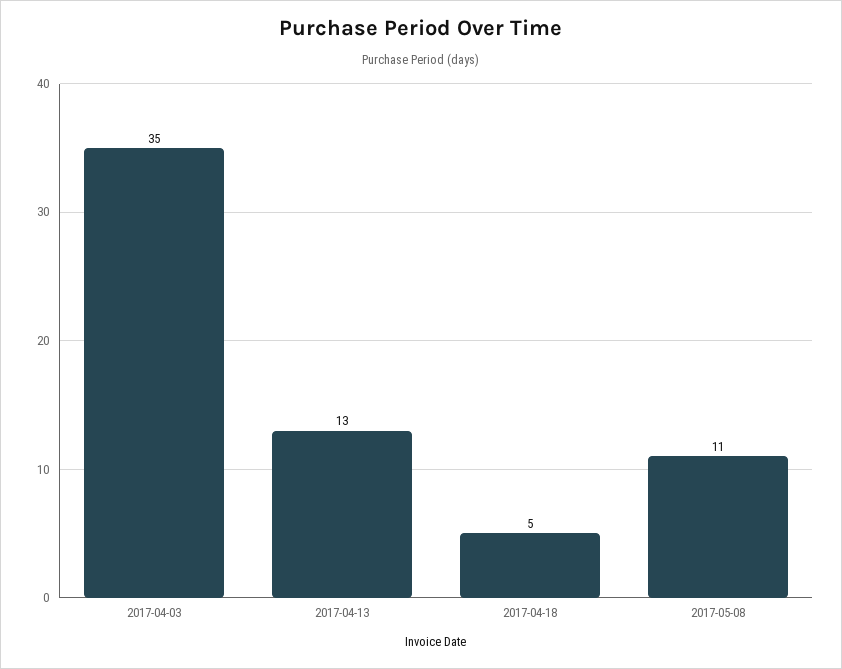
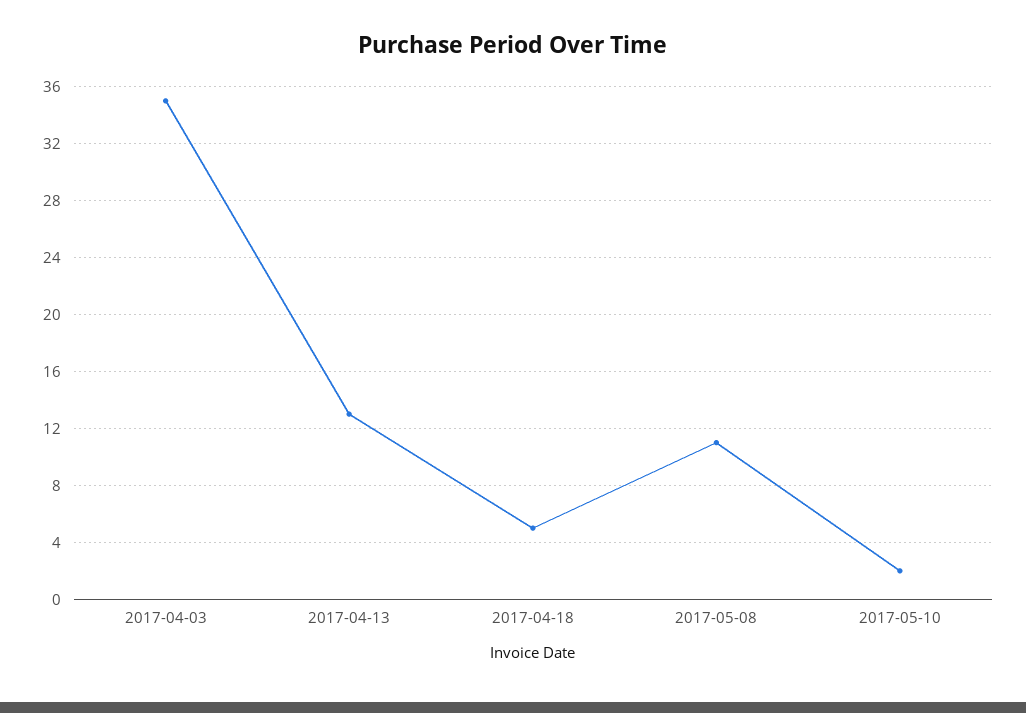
2017-05-10: none -> 2

